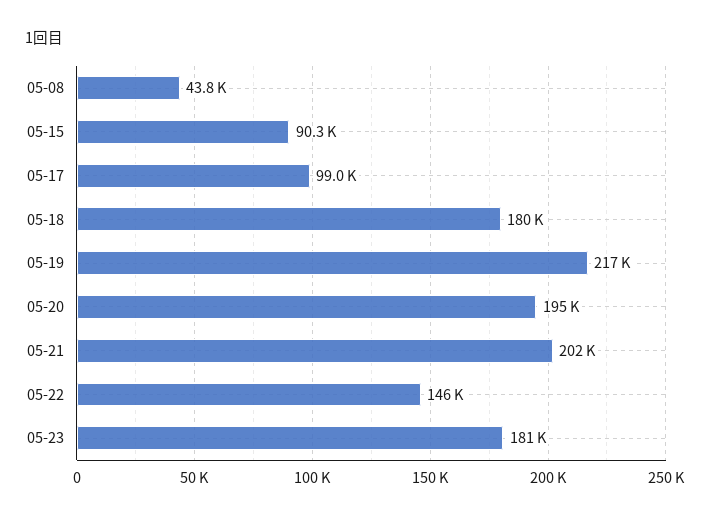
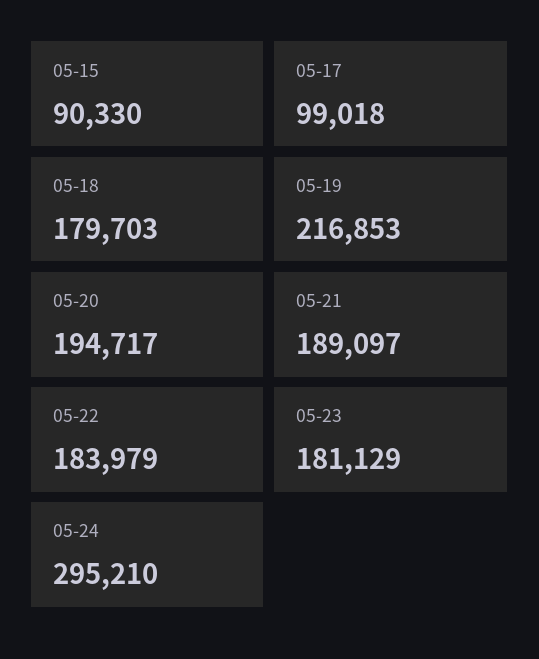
05-08: 43800 -> none
05-21: 202000 -> 189097
05-22: 146000 -> 183979
05-24: none -> 295210

